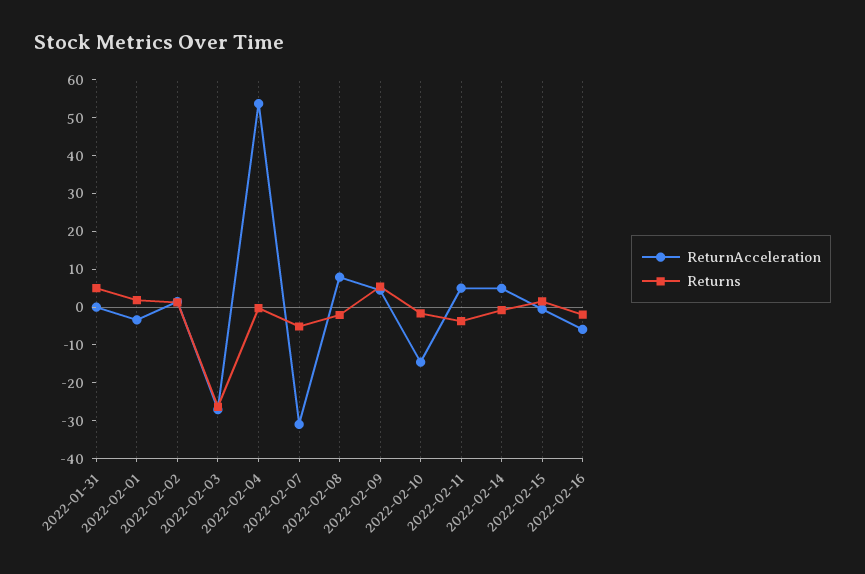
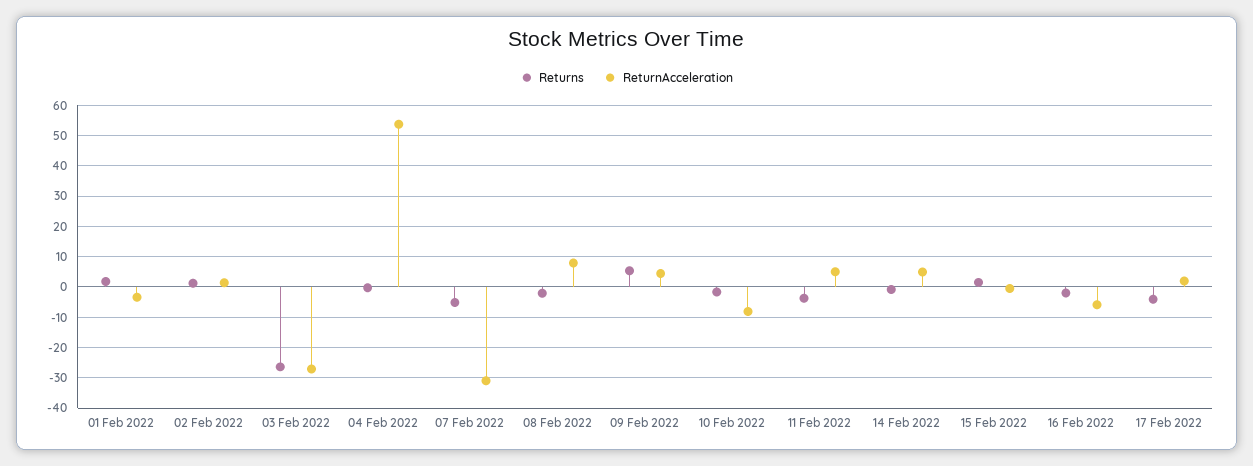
ReturnAcceleration, 2022-01-31: 0 -> none
Returns, 2022-01-31: 5 -> none
ReturnAcceleration, 2022-02-10: -15 -> -8
Returns, 17 Feb 2022: none -> -4
ReturnAcceleration, 17 Feb 2022: none -> 2

